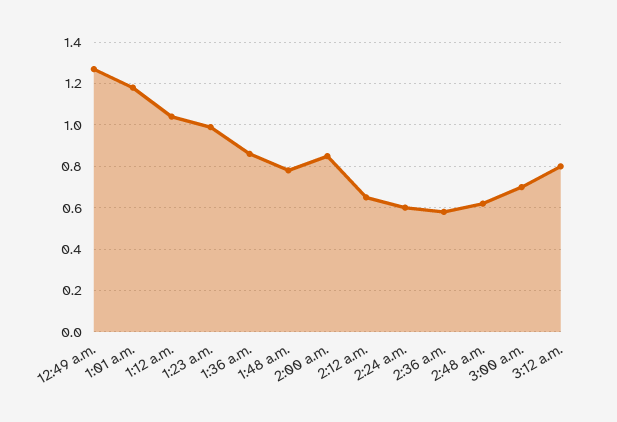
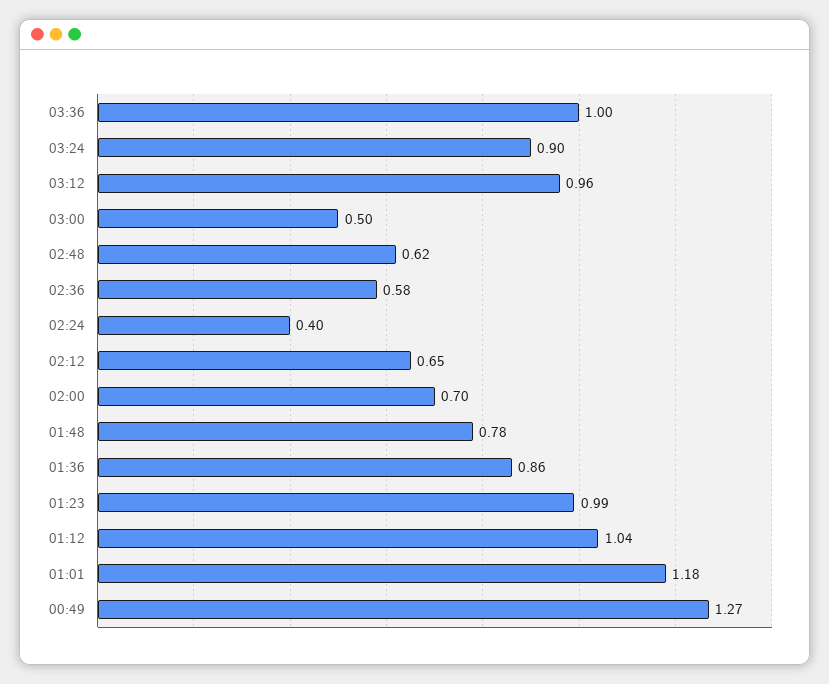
2:00 a.m.: 0.85 -> 0.7
2:24 a.m.: 0.6 -> 0.4
3:00 a.m.: 0.7 -> 0.5
3:12 a.m.: 0.8 -> 0.96
03:36: none -> 1
03:24: none -> 0.9

